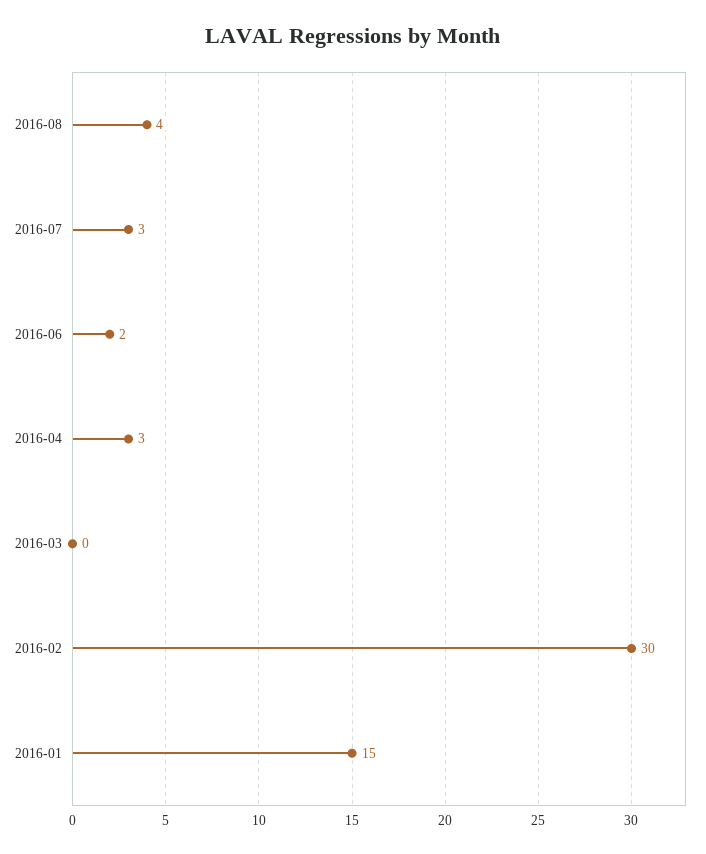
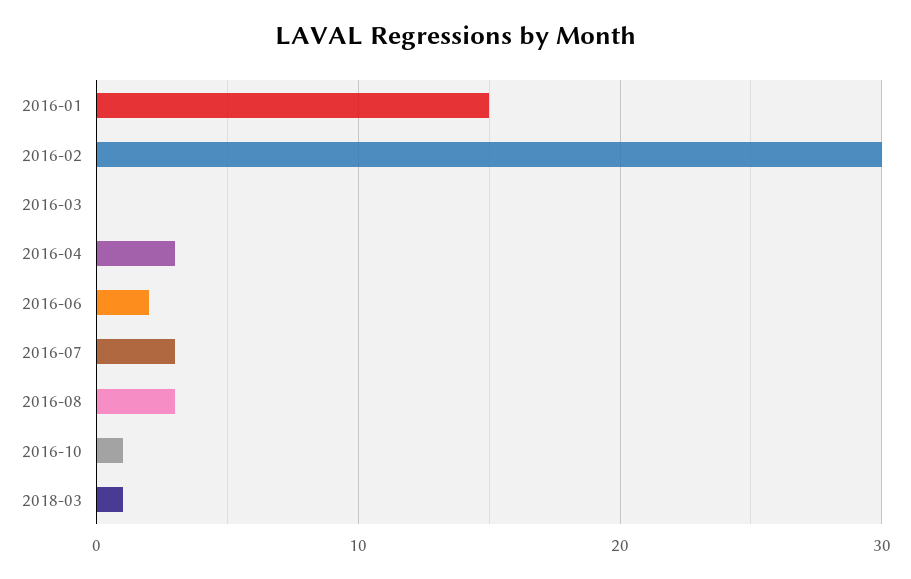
2016-08: 4 -> 3
2016-10: none -> 1
2018-03: none -> 1

